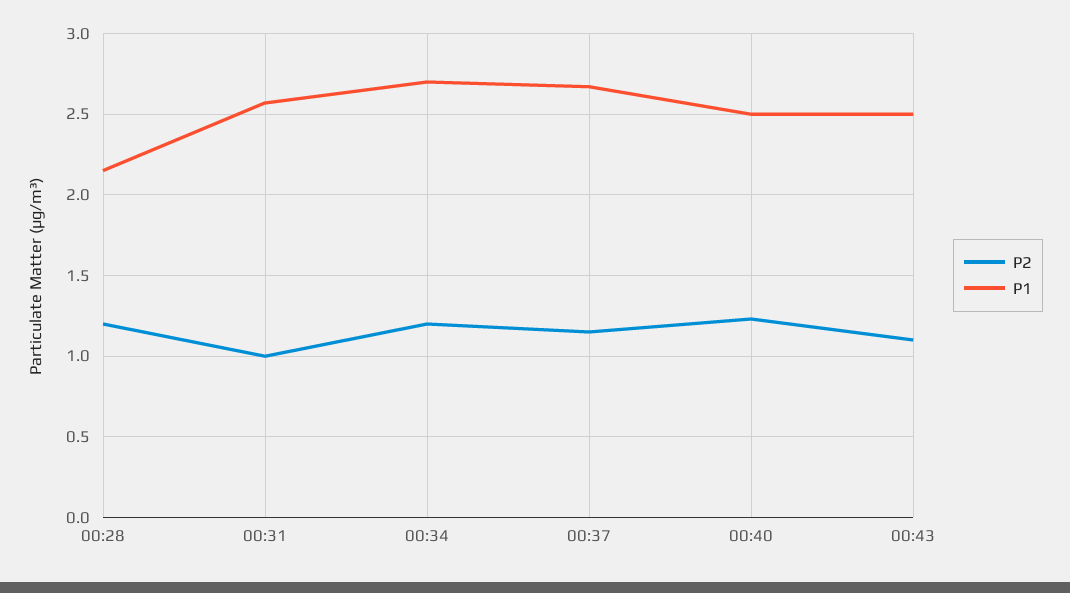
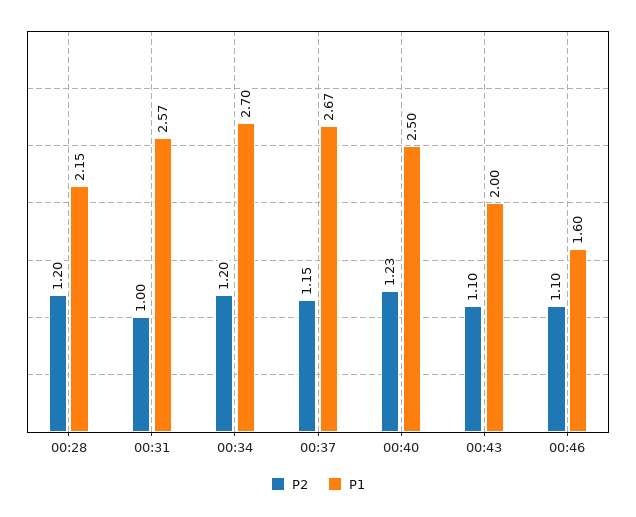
P1, 00:43: 2.5 -> 2
P2, 00:46: none -> 1.1
P1, 00:46: none -> 1.6

